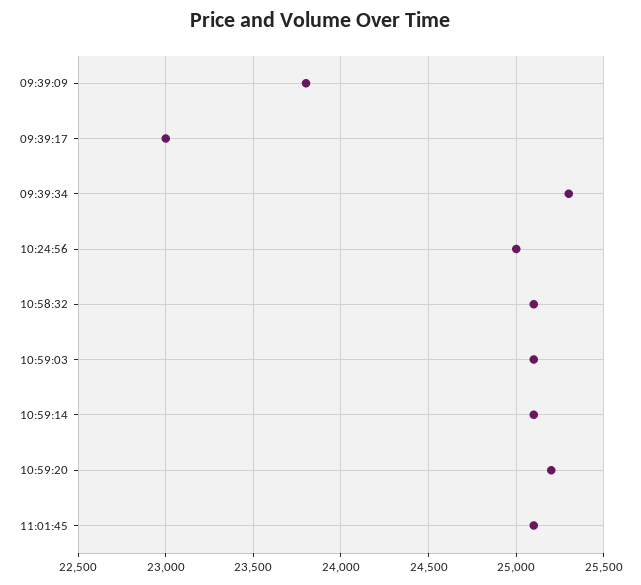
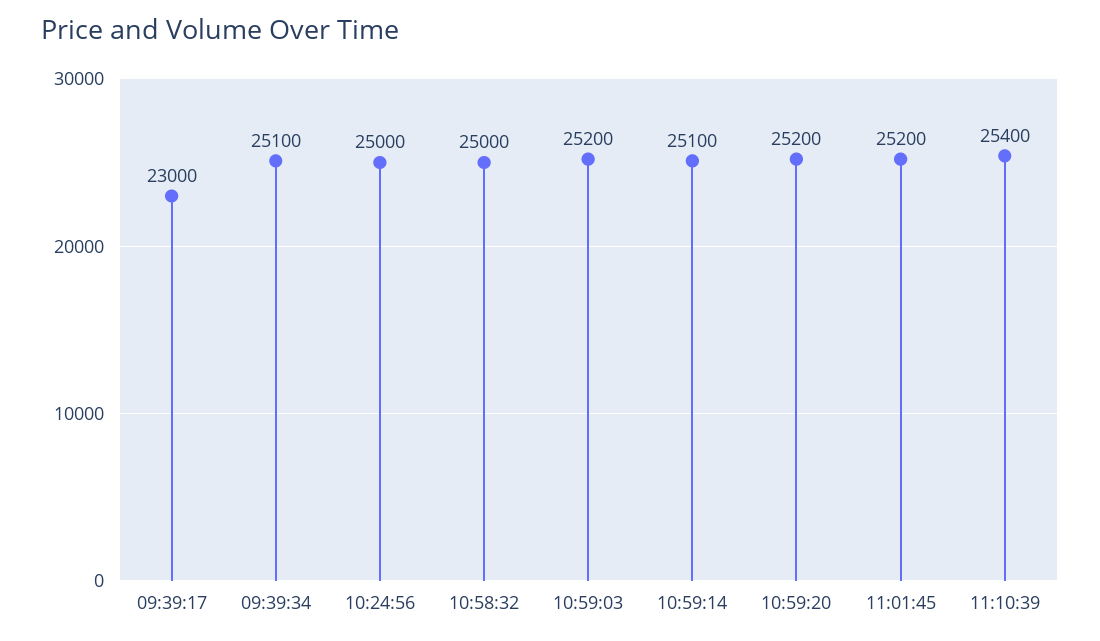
09:39:09: 23800 -> none
09:39:34: 25300 -> 25100
10:58:32: 25100 -> 25000
10:59:03: 25100 -> 25200
11:01:45: 25100 -> 25200
11:10:39: none -> 25400

